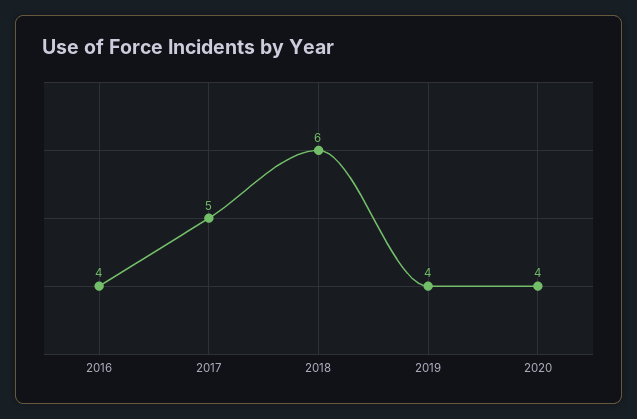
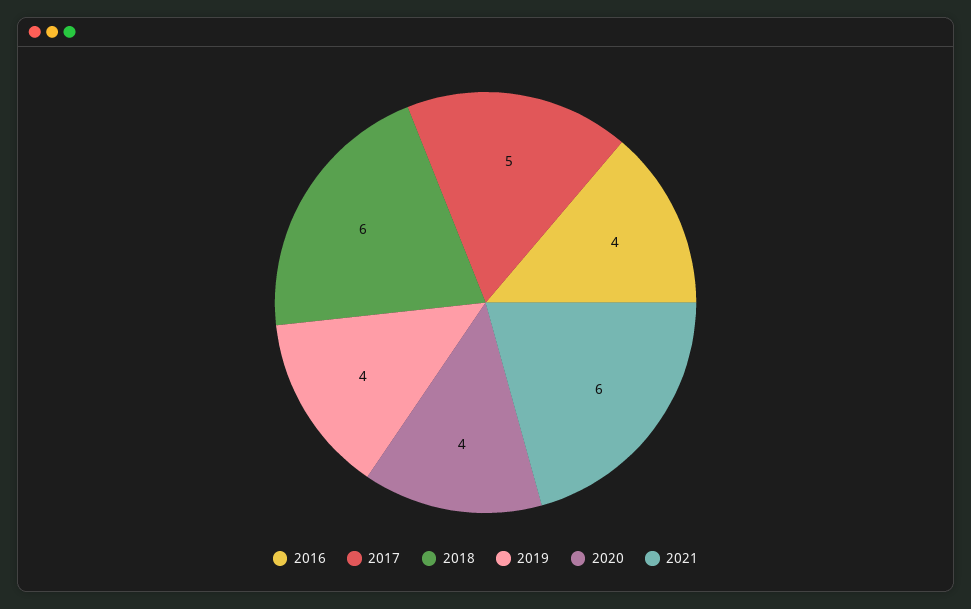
2021: none -> 6

